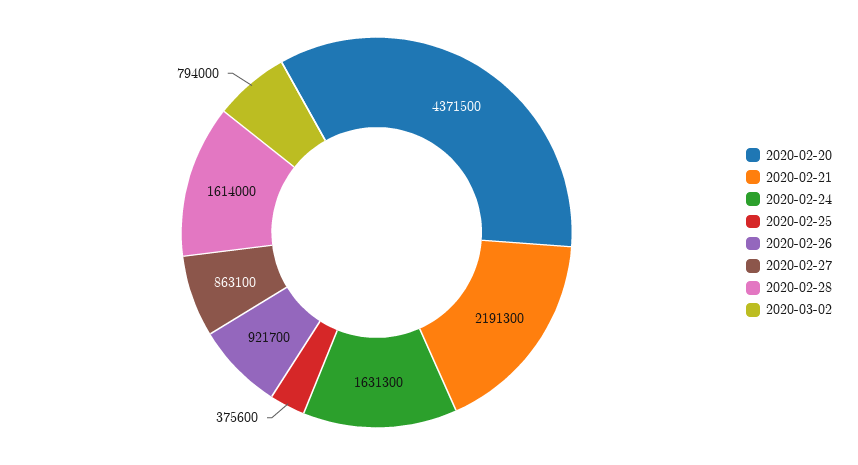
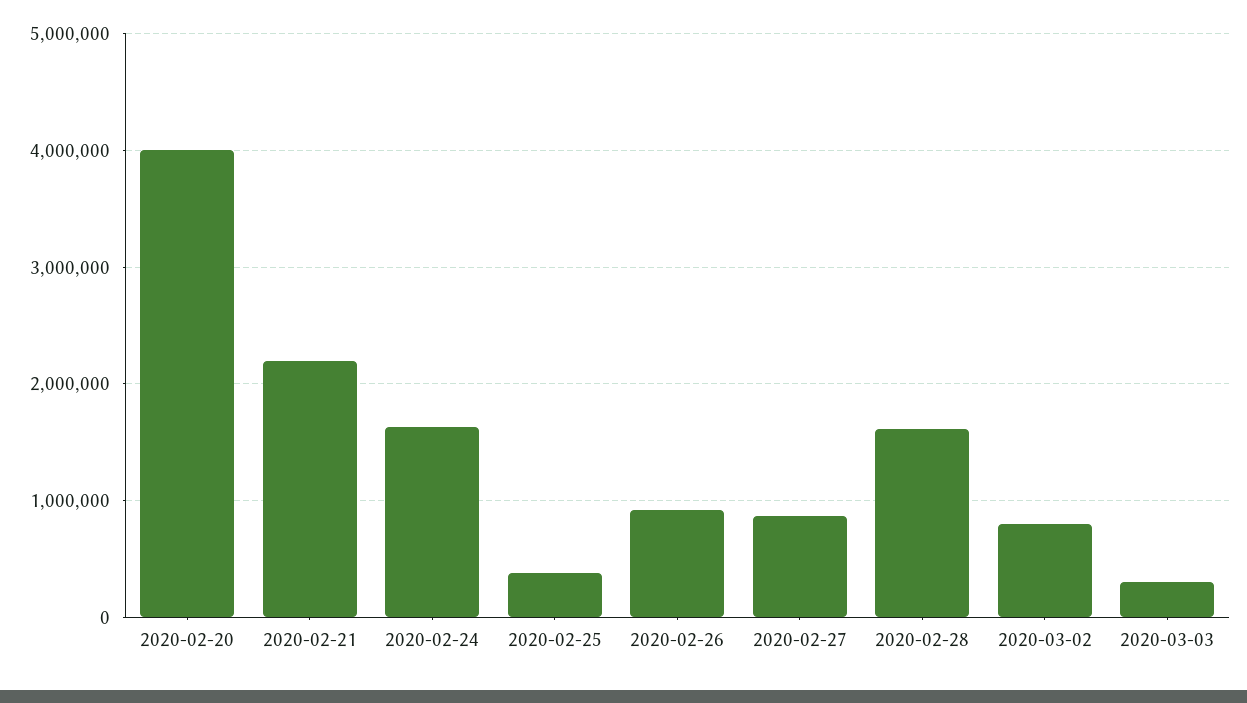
2020-02-20: 4371500 -> 4000000
2020-03-03: none -> 300000

